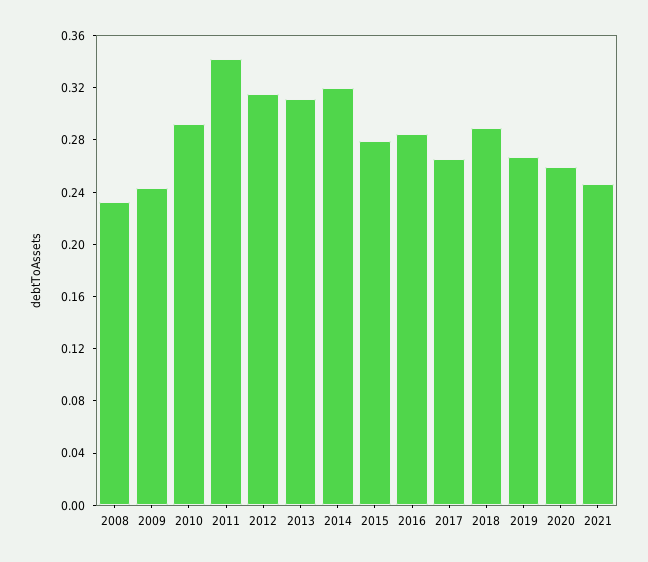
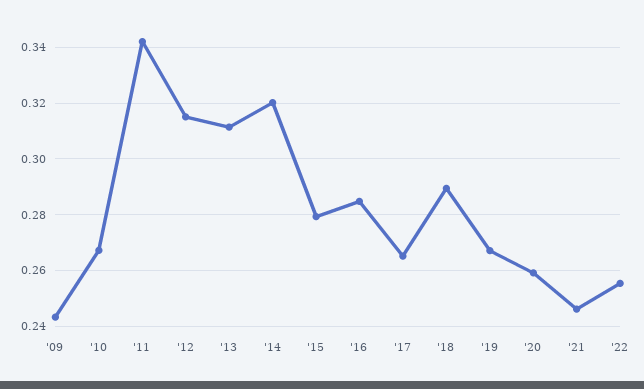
2008: 0.23 -> none
2010: 0.29 -> 0.2675
'22: none -> 0.255

